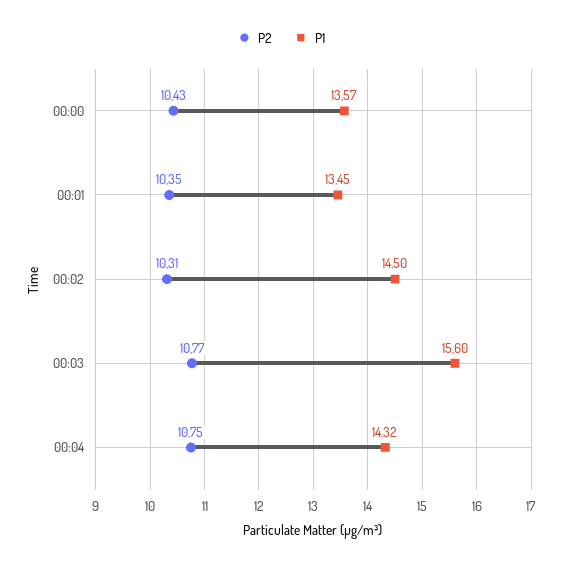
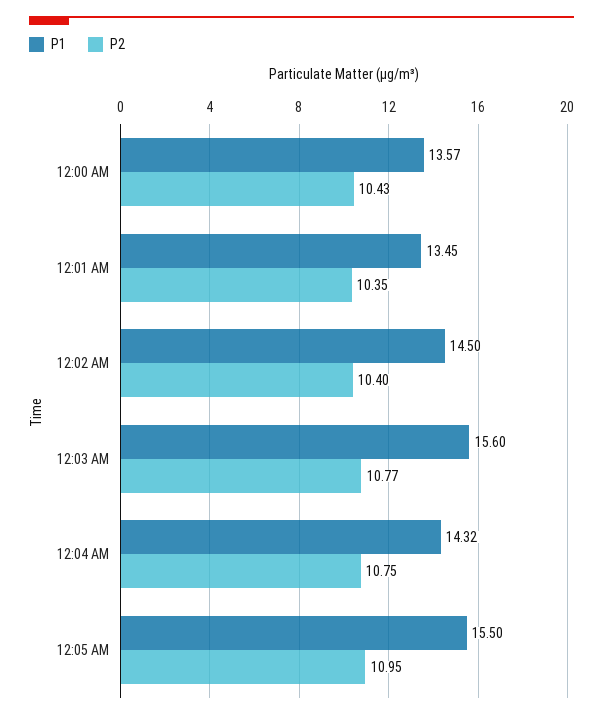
P2, 00:02: 10.31 -> 10.4
P1, 12:05 AM: none -> 15.5
P2, 12:05 AM: none -> 10.95

